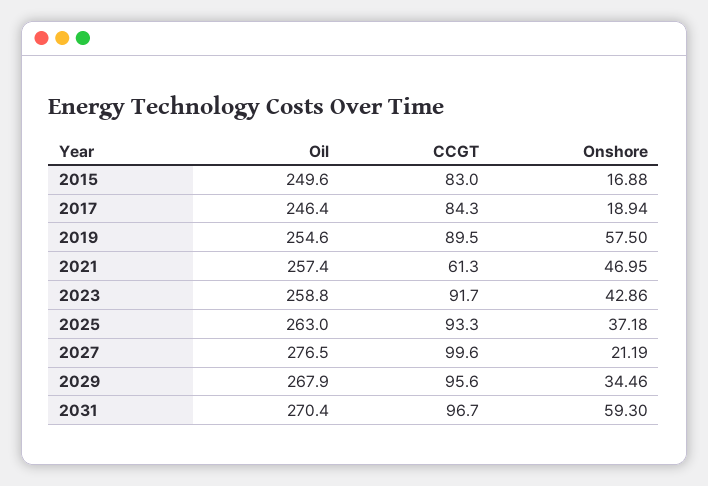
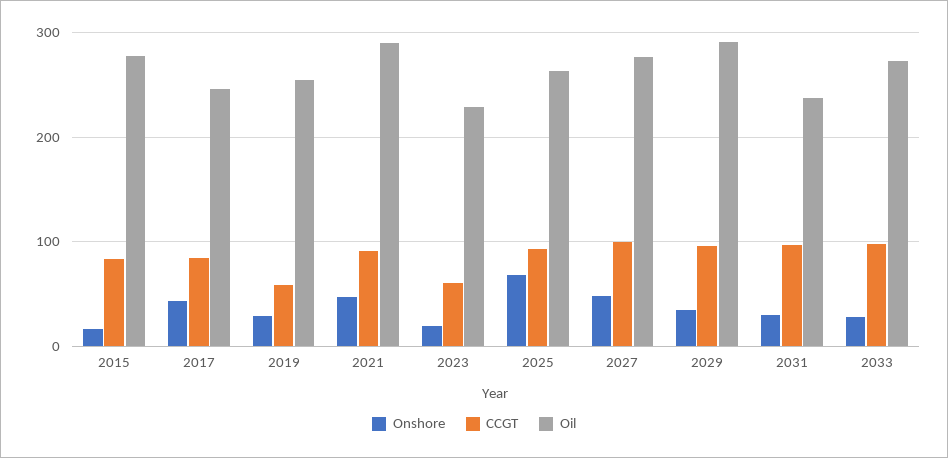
Oil, 2015: 249.6 -> 280
Onshore, 2017: 18.94 -> 40
CCGT, 2019: 89.5 -> 60
Onshore, 2019: 57.5 -> 30
Oil, 2021: 257.4 -> 290
CCGT, 2021: 61.3 -> 90
Oil, 2023: 258.8 -> 230
CCGT, 2023: 91.7 -> 60
Onshore, 2023: 42.86 -> 20
Onshore, 2025: 37.18 -> 70
Onshore, 2027: 21.19 -> 50
Oil, 2029: 267.9 -> 290
Oil, 2031: 270.4 -> 240
Onshore, 2031: 59.3 -> 30
Onshore, 2033: none -> 30
CCGT, 2033: none -> 100
Oil, 2033: none -> 270

